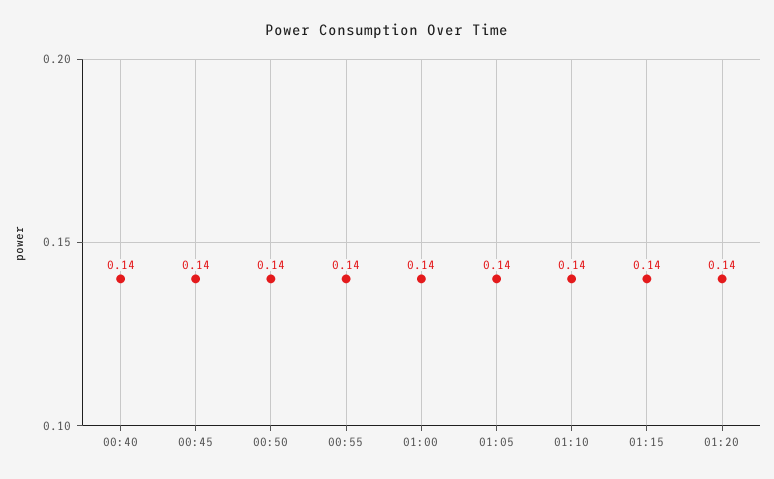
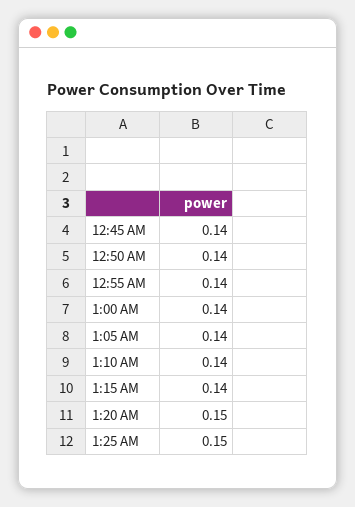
00:40: 0.14 -> none
01:20: 0.14 -> 0.15
1:25 AM: none -> 0.15

